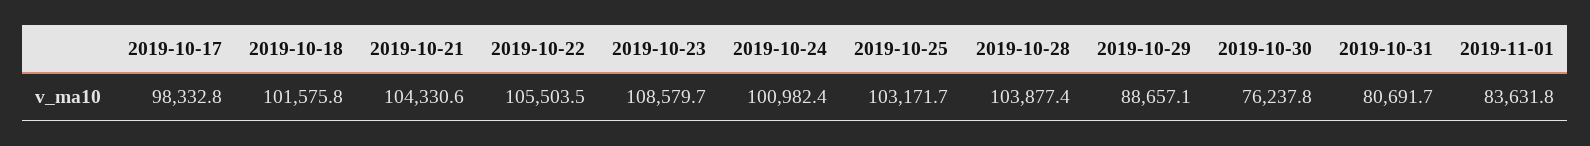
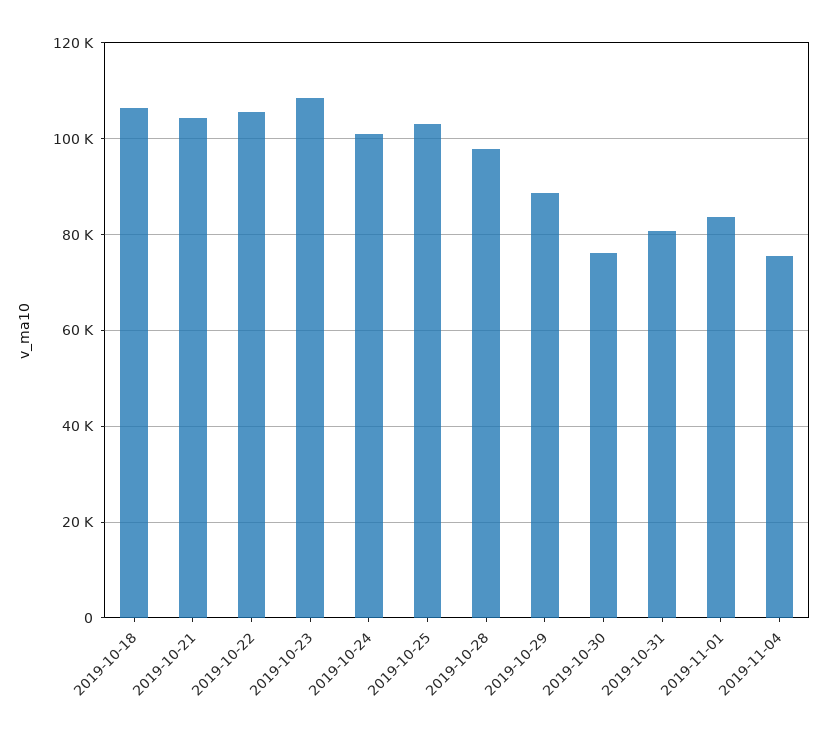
2019-10-17: 98332.8 -> none
2019-10-18: 101575.8 -> 106000
2019-10-28: 103877.4 -> 98000
2019-11-04: none -> 76000

